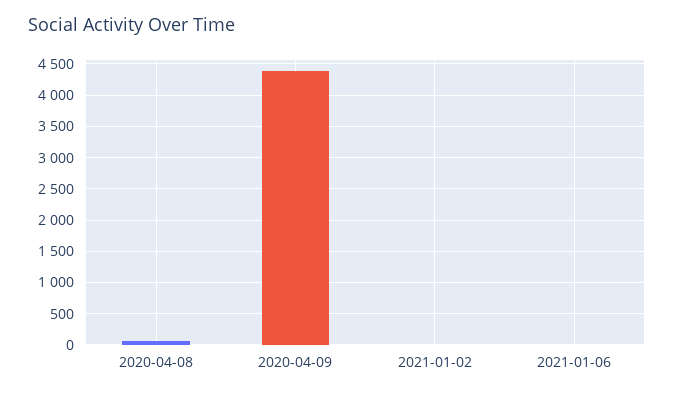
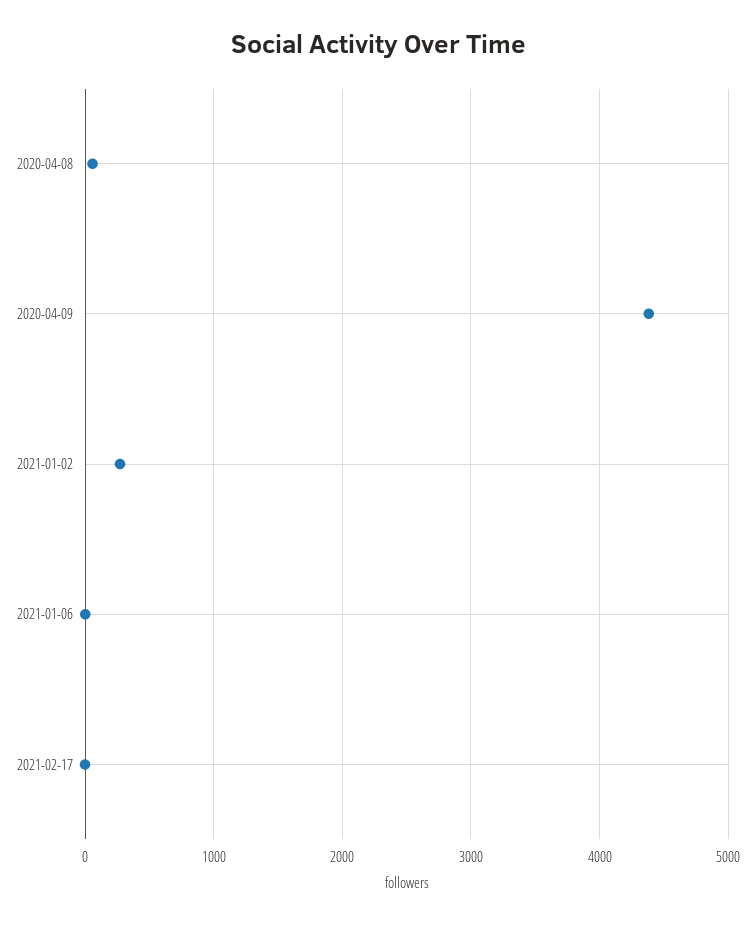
2021-01-02: 0 -> 300
2021-02-17: none -> 0

